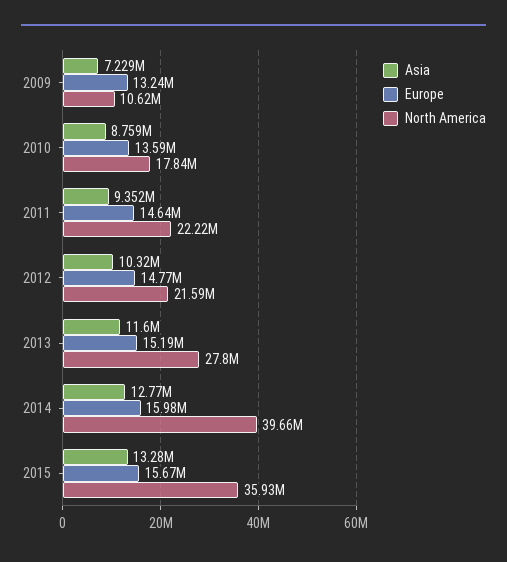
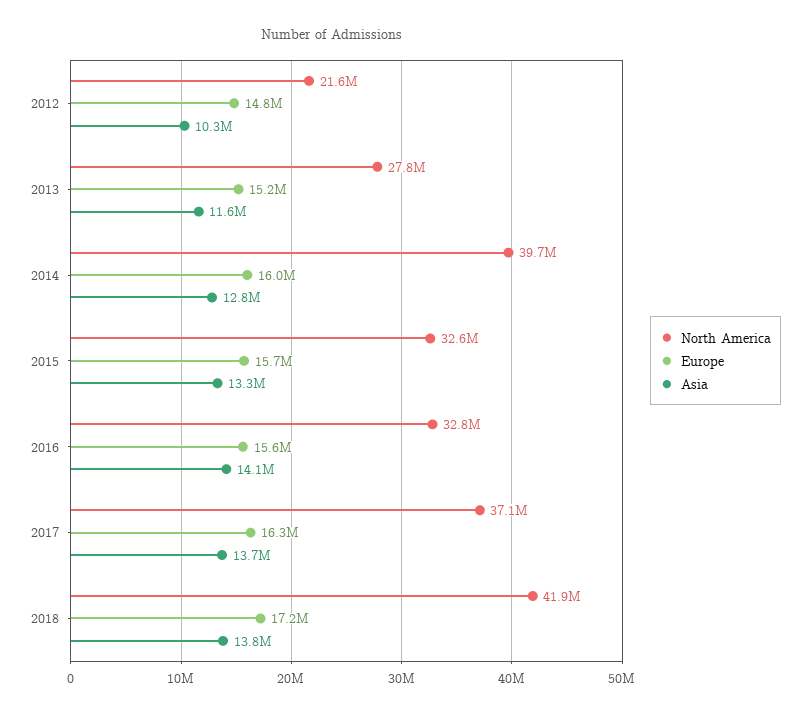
Asia, 2009: 7229000 -> none
Europe, 2009: 13240000 -> none
North America, 2009: 10620000 -> none
Asia, 2010: 8759000 -> none
Europe, 2010: 13590000 -> none
North America, 2010: 17840000 -> none
Asia, 2011: 9352000 -> none
Europe, 2011: 14640000 -> none
North America, 2011: 22220000 -> none
North America, 2015: 35930000 -> 32600000
North America, 2016: none -> 32800000
Europe, 2016: none -> 15600000
Asia, 2016: none -> 14100000
North America, 2017: none -> 37100000
Europe, 2017: none -> 16300000
Asia, 2017: none -> 13700000
North America, 2018: none -> 41900000
Europe, 2018: none -> 17200000
Asia, 2018: none -> 13800000

